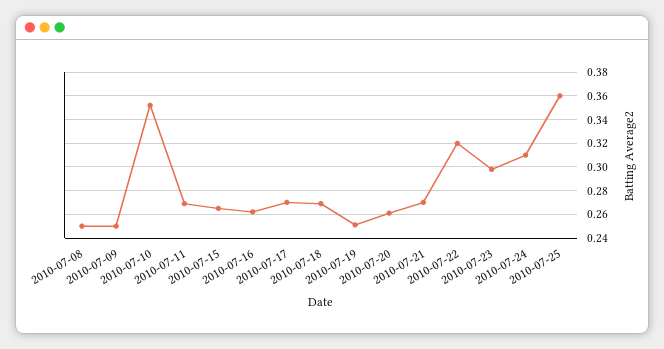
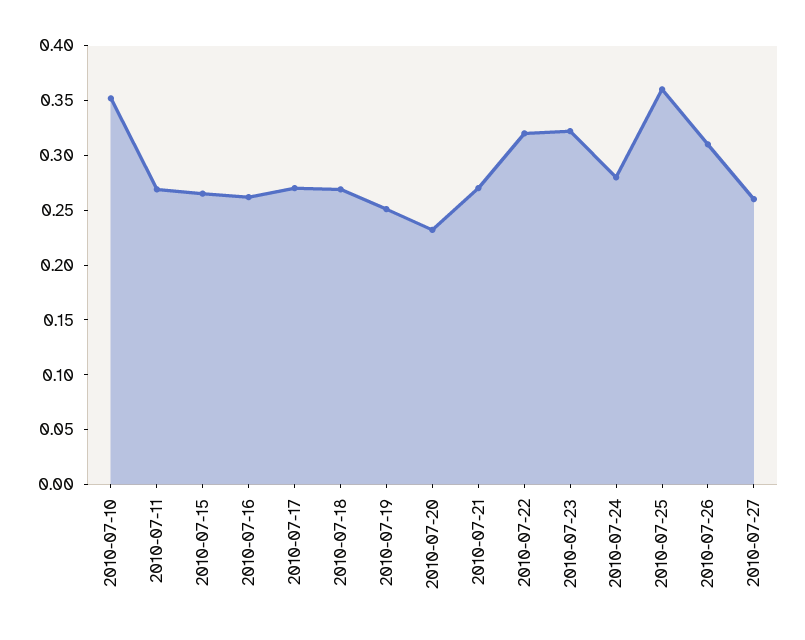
2010-07-08: 0.25 -> none
2010-07-09: 0.25 -> none
2010-07-20: 0.26 -> 0.23
2010-07-23: 0.3 -> 0.32
2010-07-24: 0.31 -> 0.28
2010-07-26: none -> 0.31
2010-07-27: none -> 0.26

